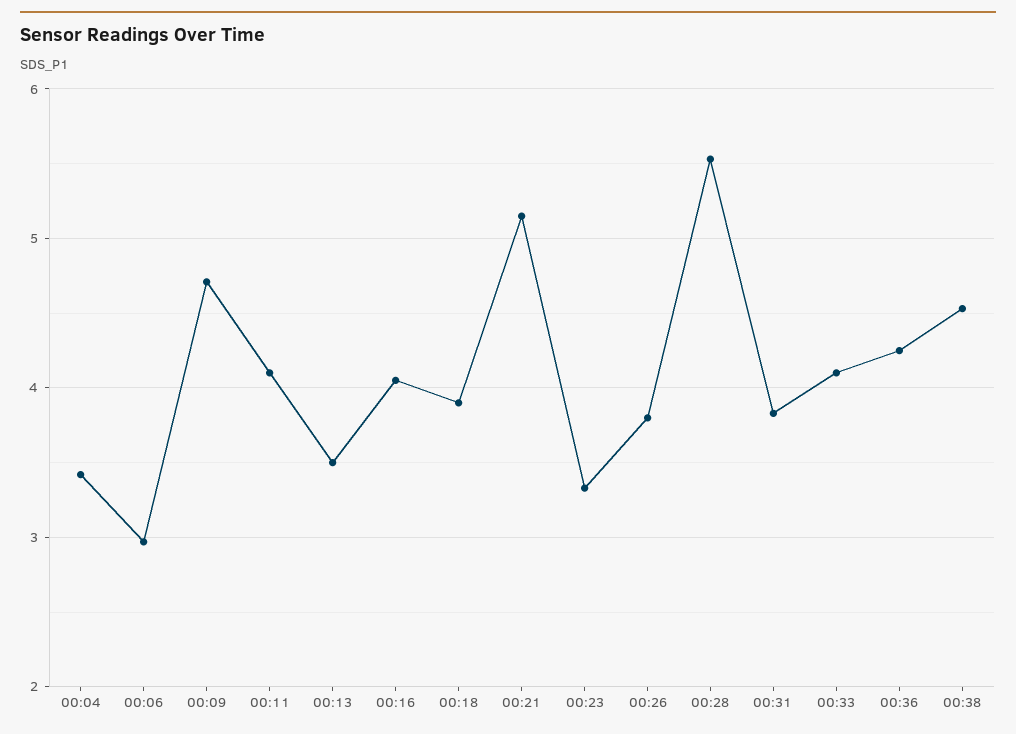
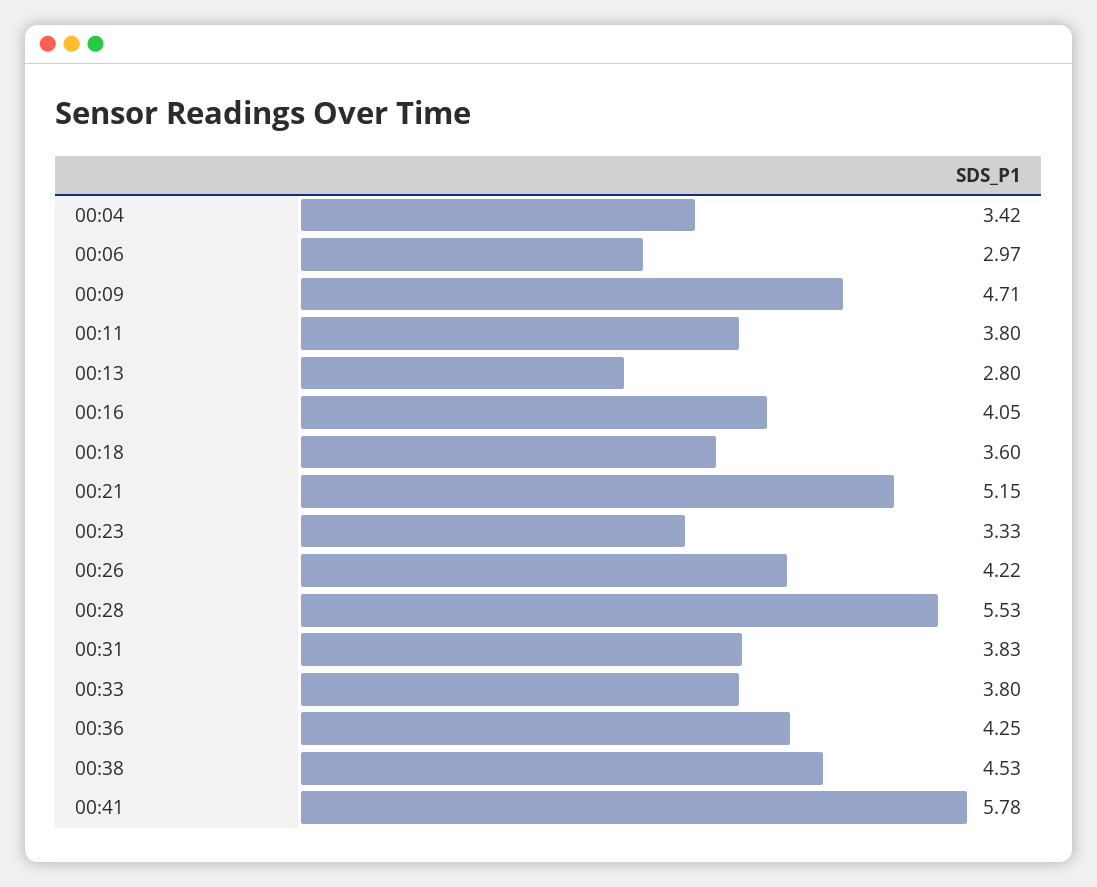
00:11: 4.1 -> 3.8
00:13: 3.5 -> 2.8
00:18: 3.9 -> 3.6
00:26: 3.8 -> 4.22
00:33: 4.1 -> 3.8
00:41: none -> 5.78

